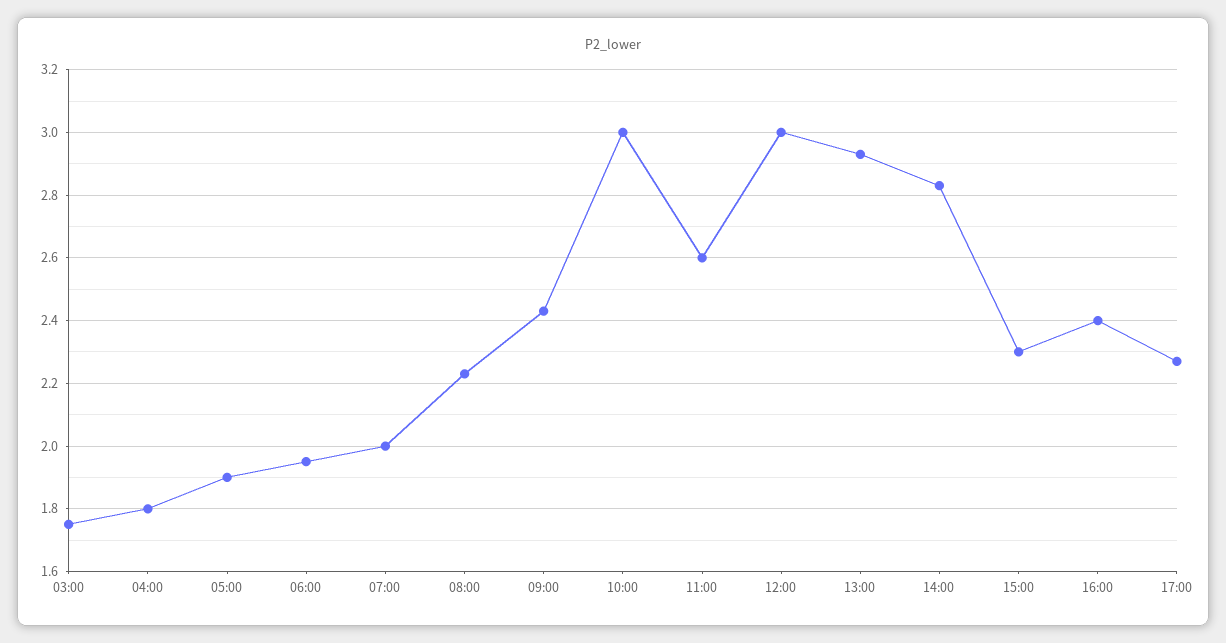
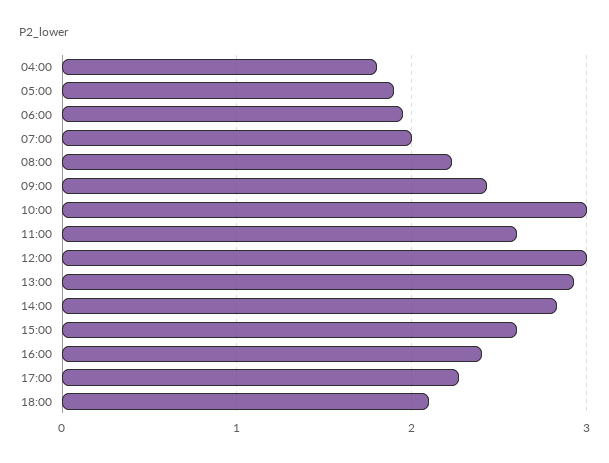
03:00: 1.75 -> none
15:00: 2.3 -> 2.6
18:00: none -> 2.1

